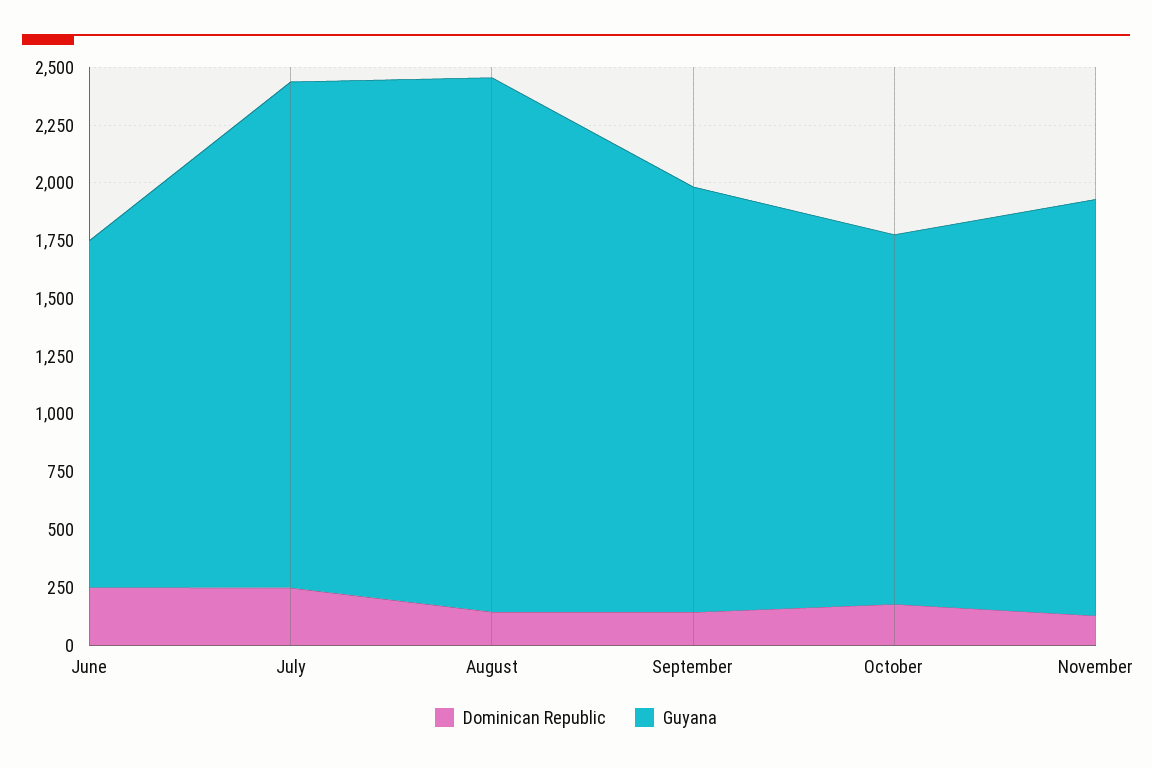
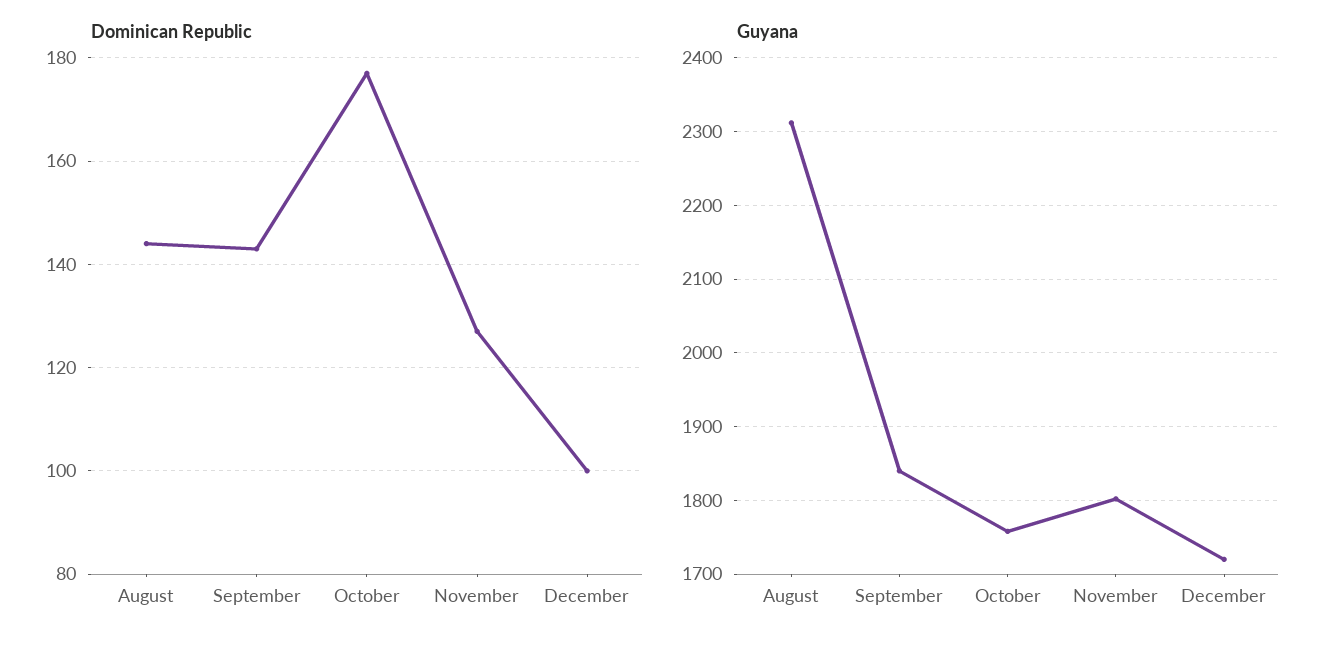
Dominican Republic, June: 250 -> none
Guyana, June: 1500 -> none
Dominican Republic, July: 250 -> none
Guyana, July: 2200 -> none
Guyana, October: 1600 -> 1760
Dominican Republic, December: none -> 100
Guyana, December: none -> 1720

